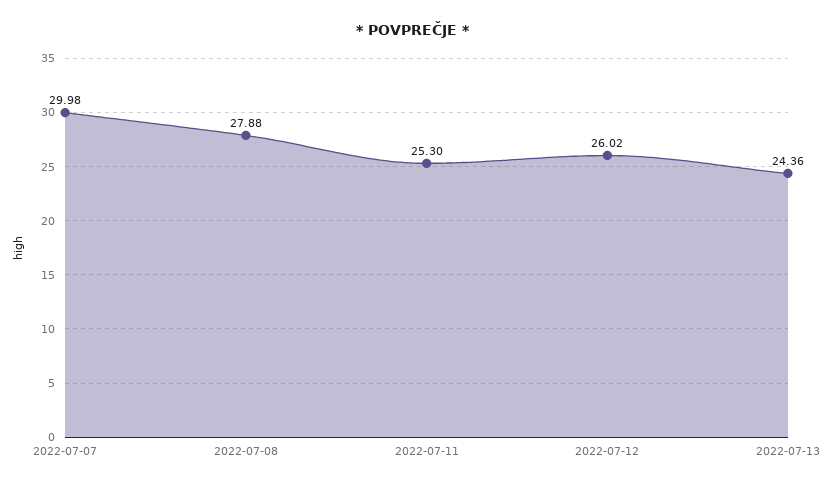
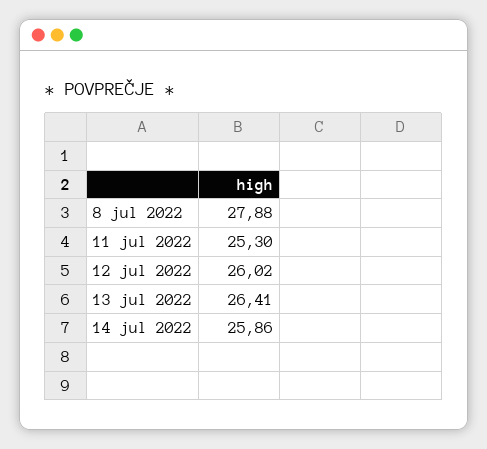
2022-07-07: 29.98 -> none
2022-07-13: 24.36 -> 26.41
14 jul 2022: none -> 25.86

